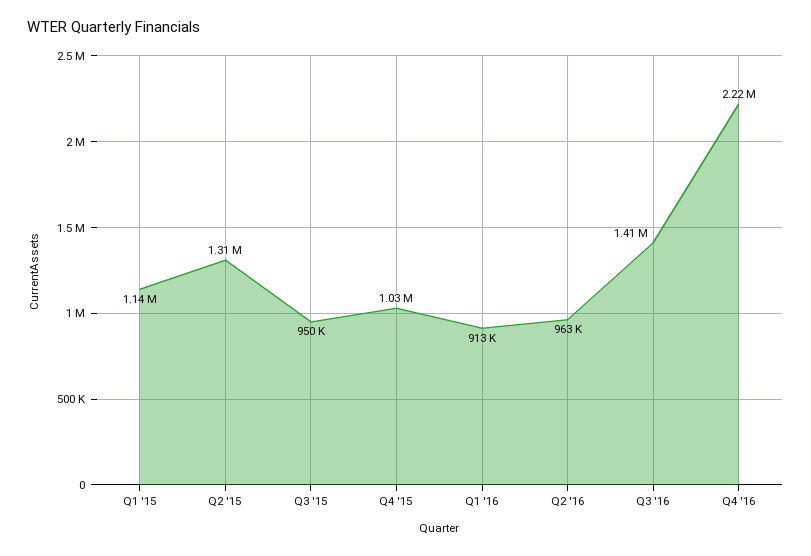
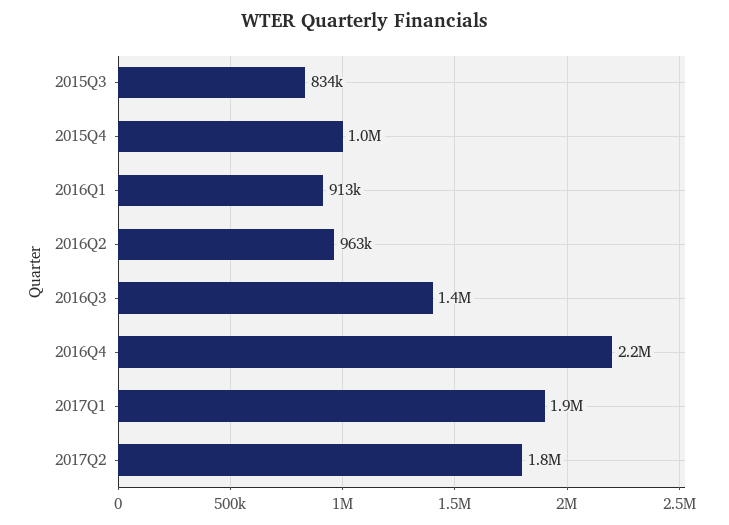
Q1 '15: 1140000 -> none
Q2 '15: 1310000 -> none
Q3 '15: 950000 -> 834000
2017Q1: none -> 1900000
2017Q2: none -> 1800000

